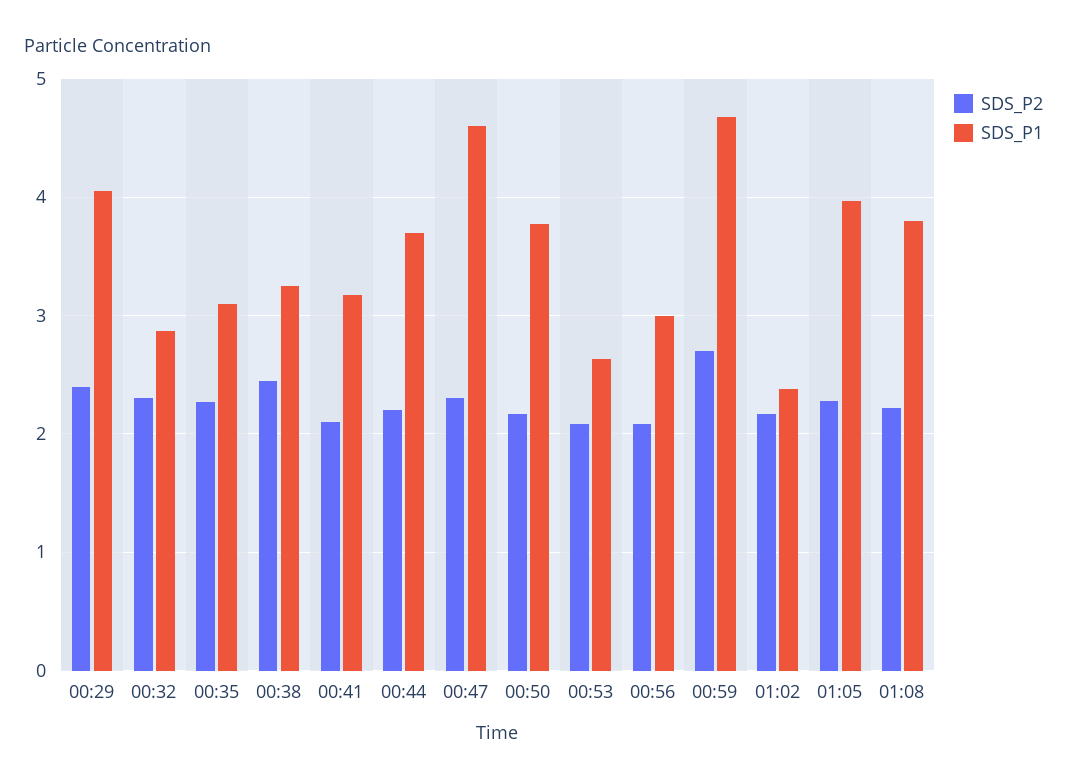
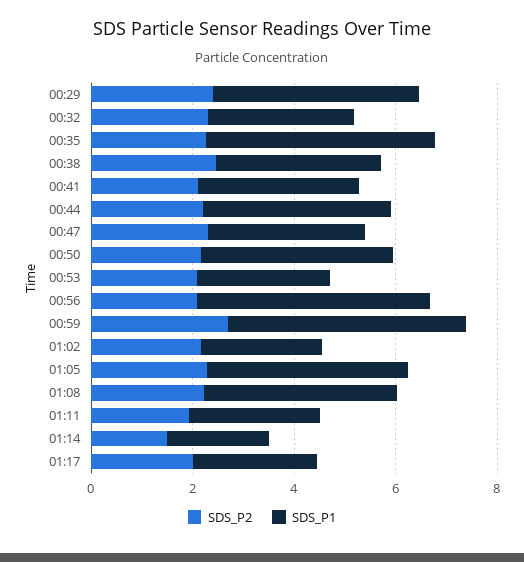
SDS_P1, 00:35: 3.1 -> 4.5
SDS_P1, 00:47: 4.6 -> 3
SDS_P1, 00:56: 3 -> 4.5
SDS_P2, 01:11: none -> 2
SDS_P1, 01:11: none -> 2.5
SDS_P2, 01:14: none -> 1.5
SDS_P1, 01:14: none -> 2
SDS_P2, 01:17: none -> 2
SDS_P1, 01:17: none -> 2.5

